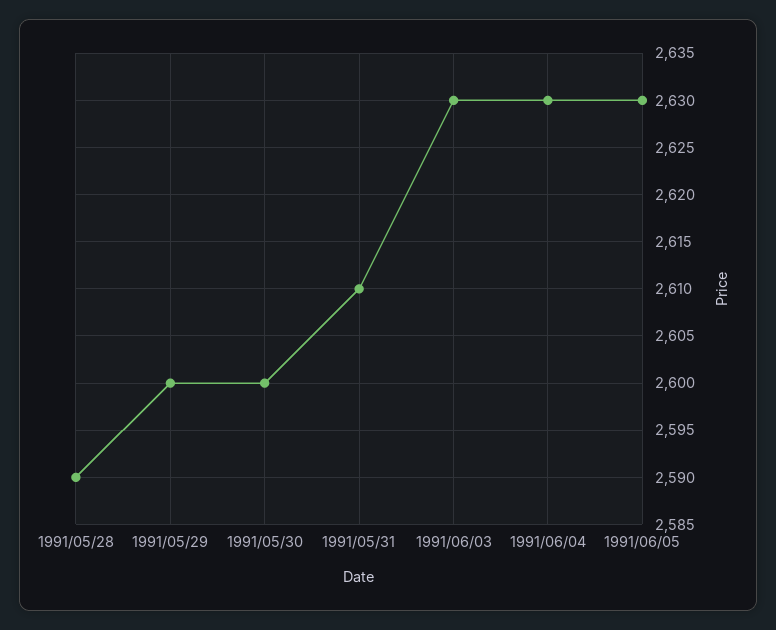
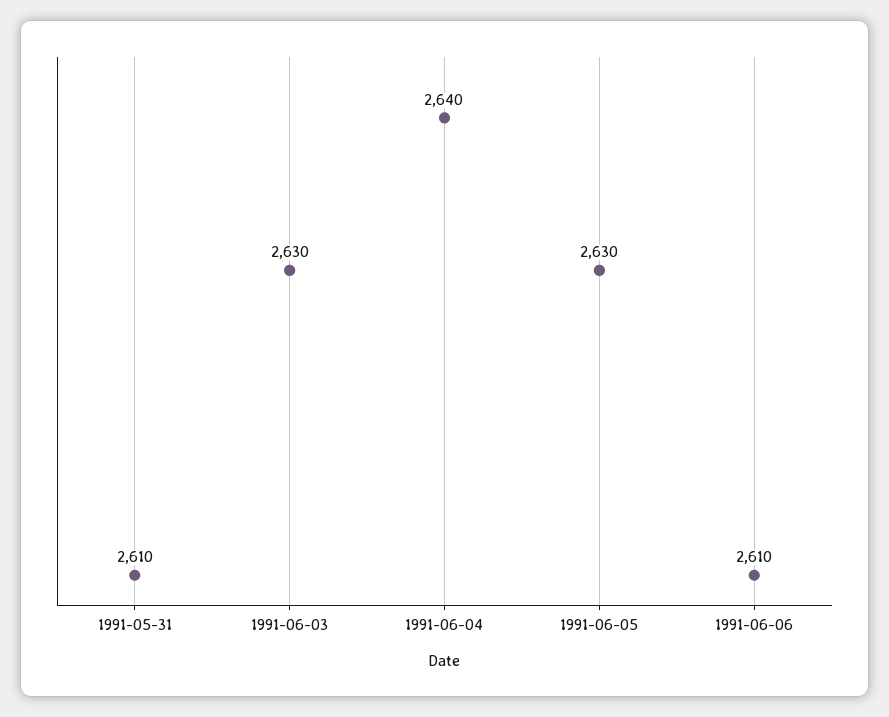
1991/05/28: 2590 -> none
1991/05/29: 2600 -> none
1991/05/30: 2600 -> none
1991/06/04: 2630 -> 2640
1991-06-06: none -> 2610

